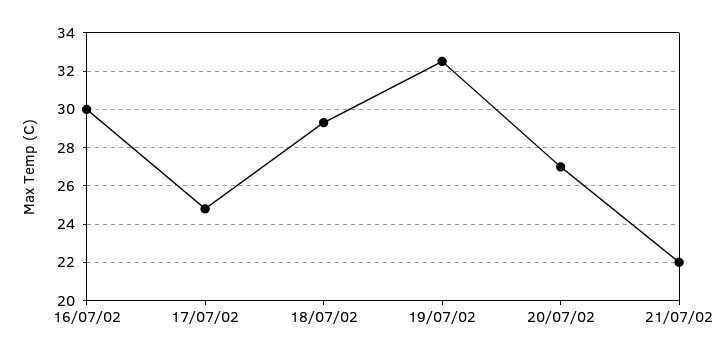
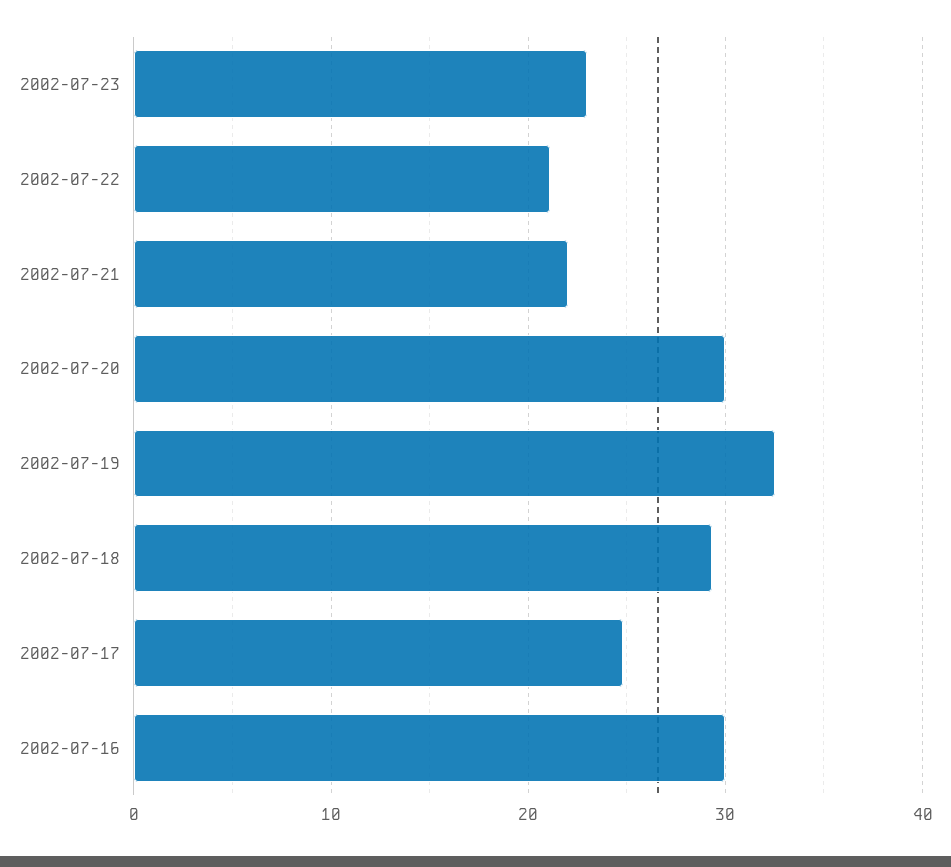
20/07/02: 27 -> 30
2002-07-23: none -> 23
2002-07-22: none -> 21

